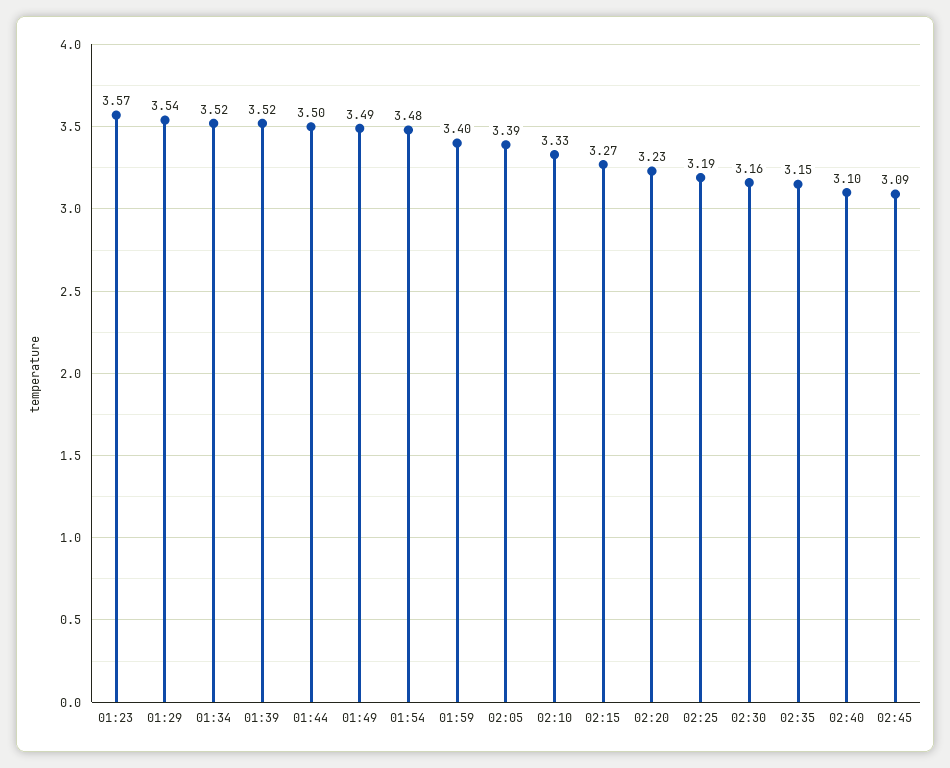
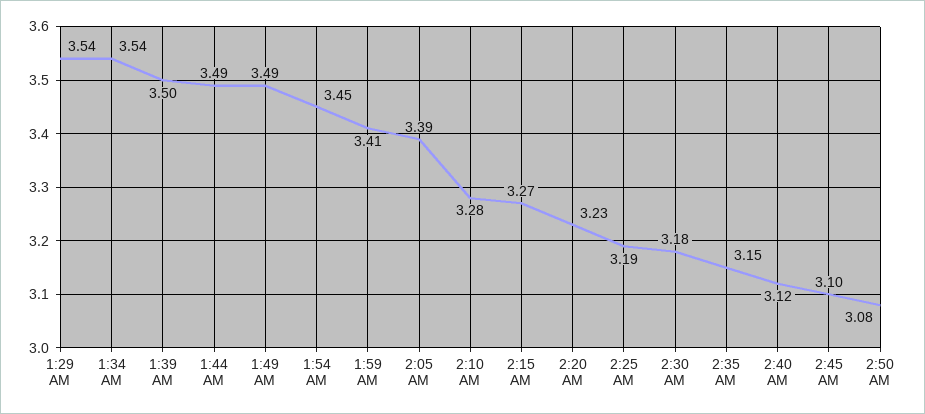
01:23: 3.57 -> none
01:34: 3.52 -> 3.54
01:39: 3.52 -> 3.5
01:44: 3.5 -> 3.49
01:54: 3.48 -> 3.45
01:59: 3.4 -> 3.41
02:10: 3.33 -> 3.28
02:30: 3.16 -> 3.18
02:40: 3.1 -> 3.12
02:45: 3.09 -> 3.1
2:50 AM: none -> 3.08

